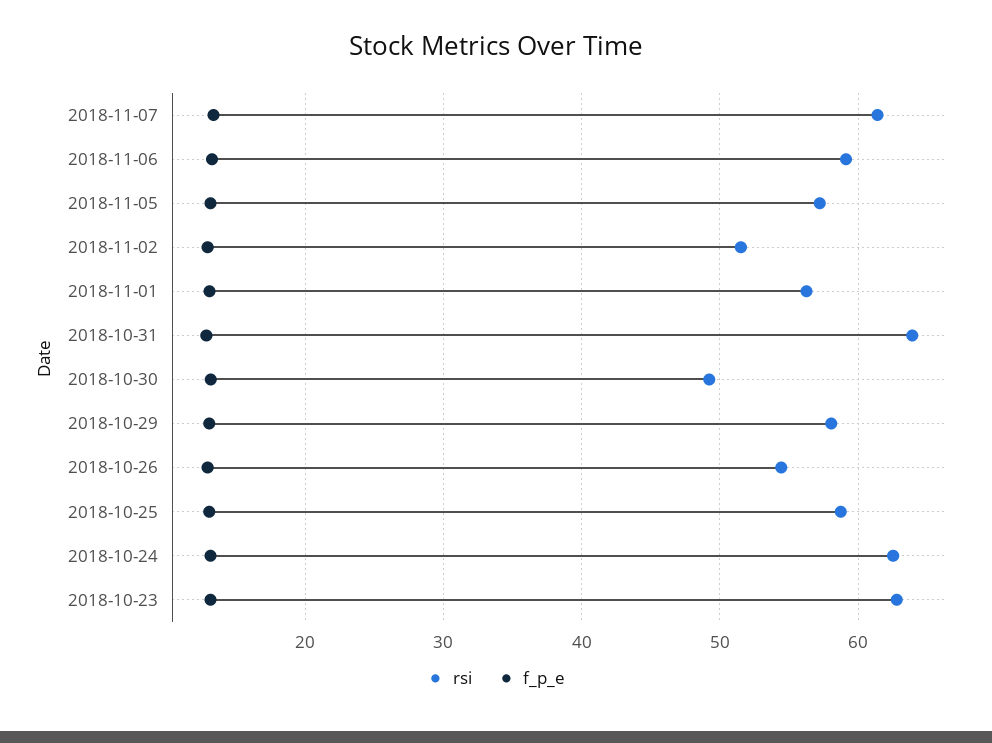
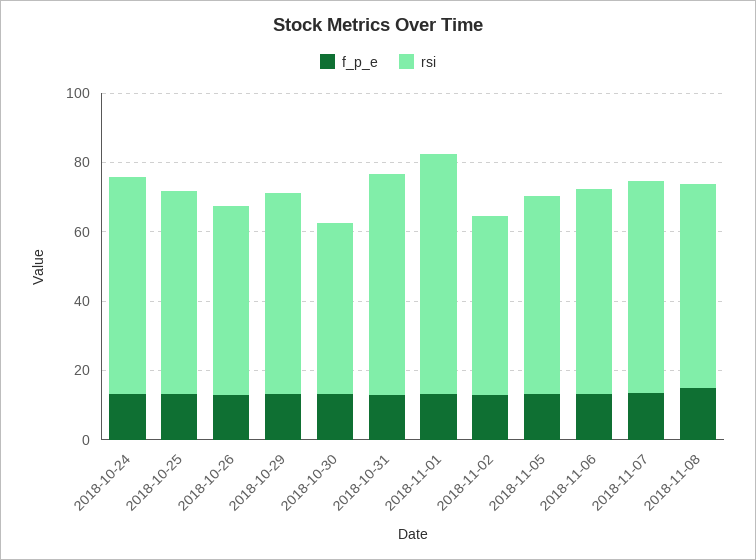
rsi, 2018-11-01: 56 -> 70
rsi, 2018-10-23: 63 -> none
f_p_e, 2018-10-23: 13 -> none
f_p_e, 2018-11-08: none -> 15
rsi, 2018-11-08: none -> 60

